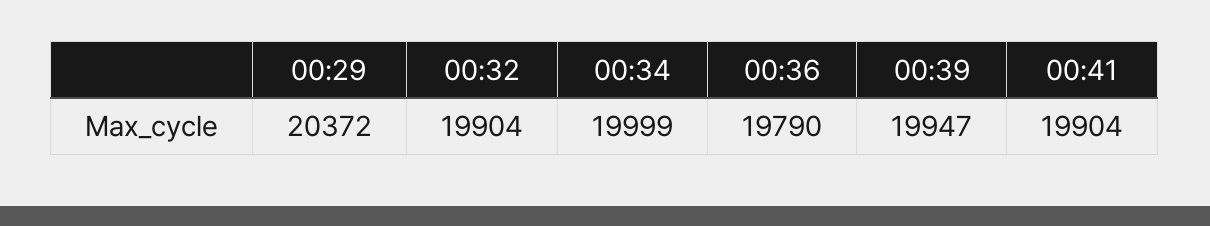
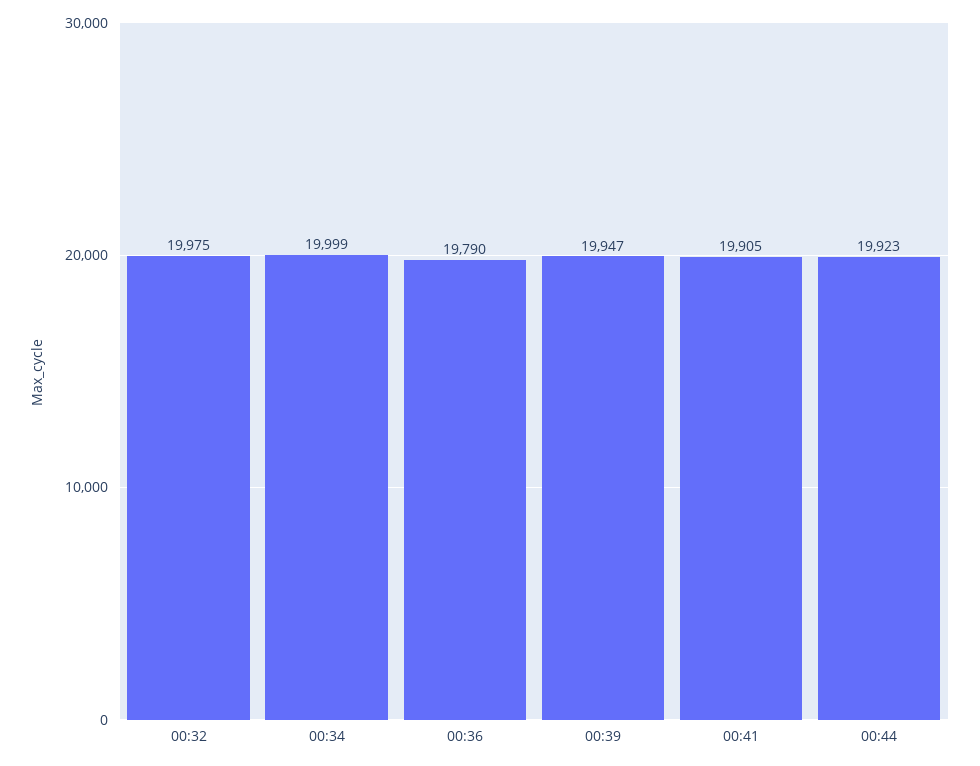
00:29: 20372 -> none
00:32: 19904 -> 19975
00:41: 19904 -> 19905
00:44: none -> 19923

